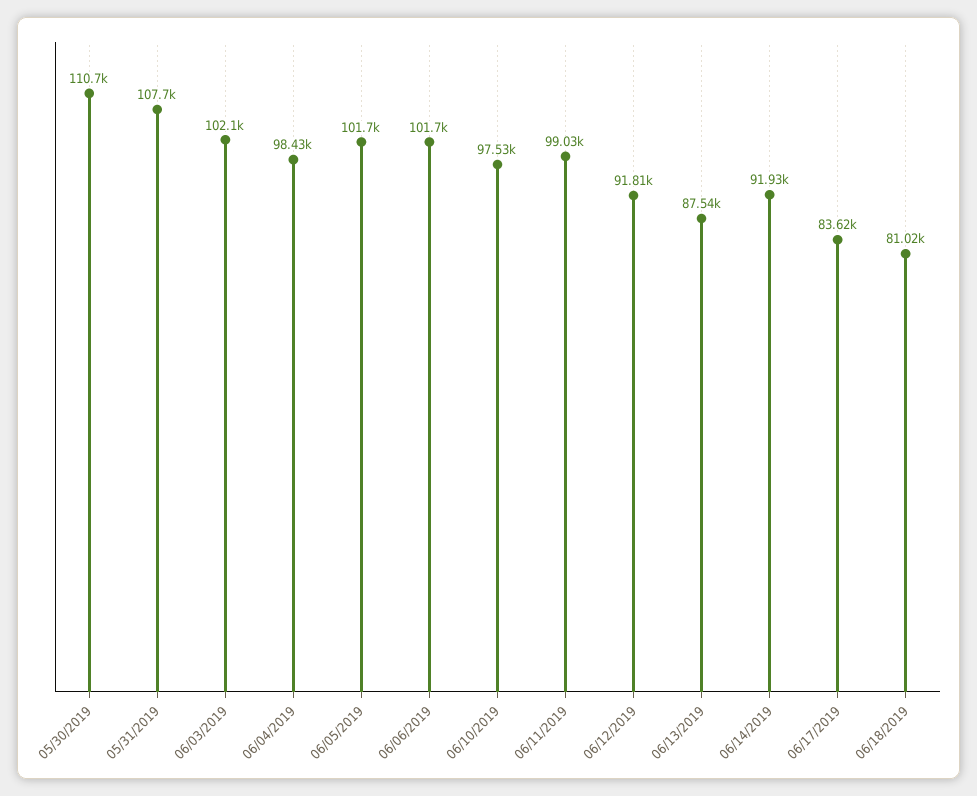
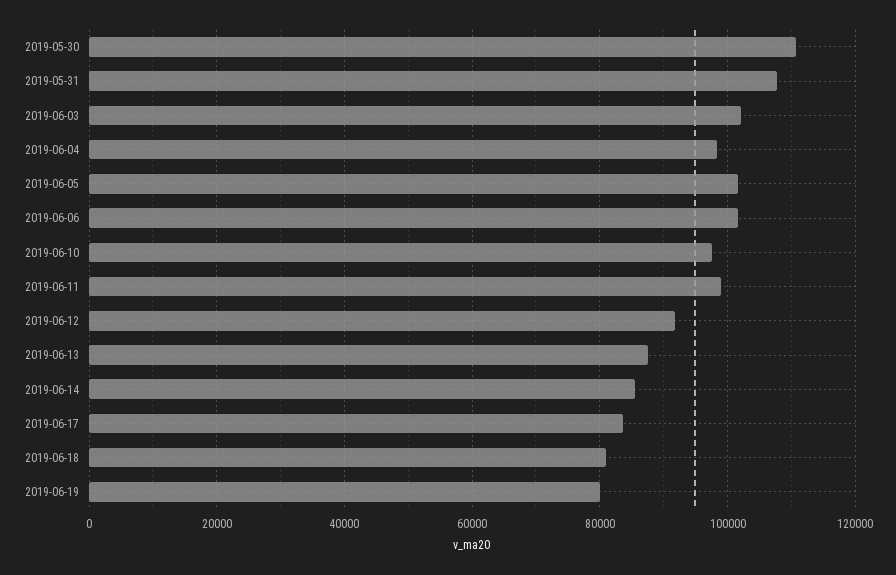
06/14/2019: 91930 -> 86000
2019-06-19: none -> 80000

